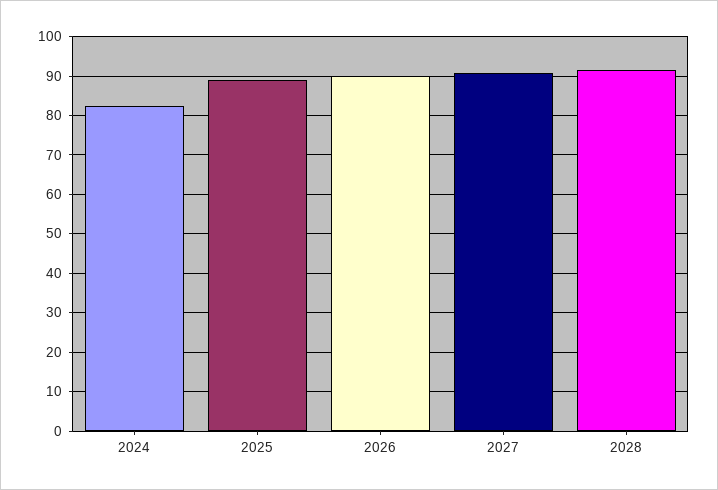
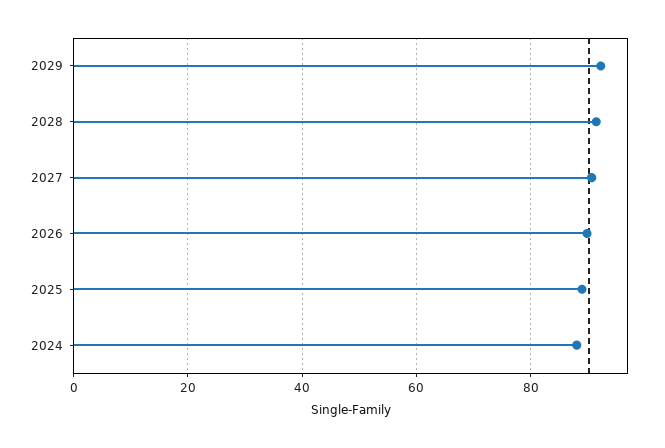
2024: 82 -> 88
2029: none -> 92

